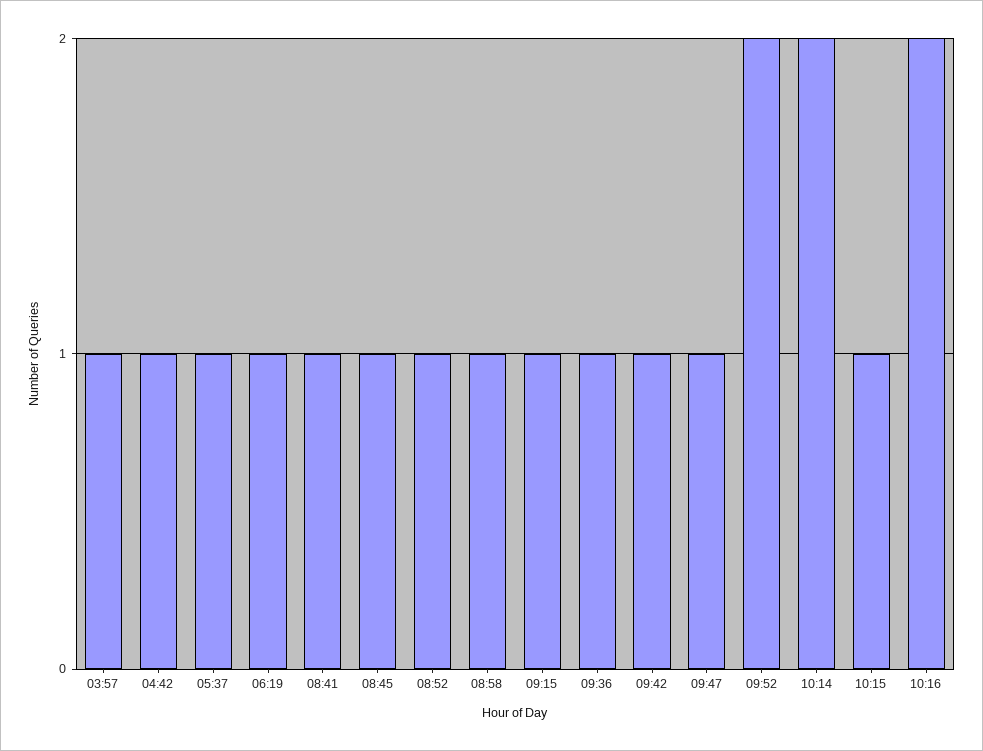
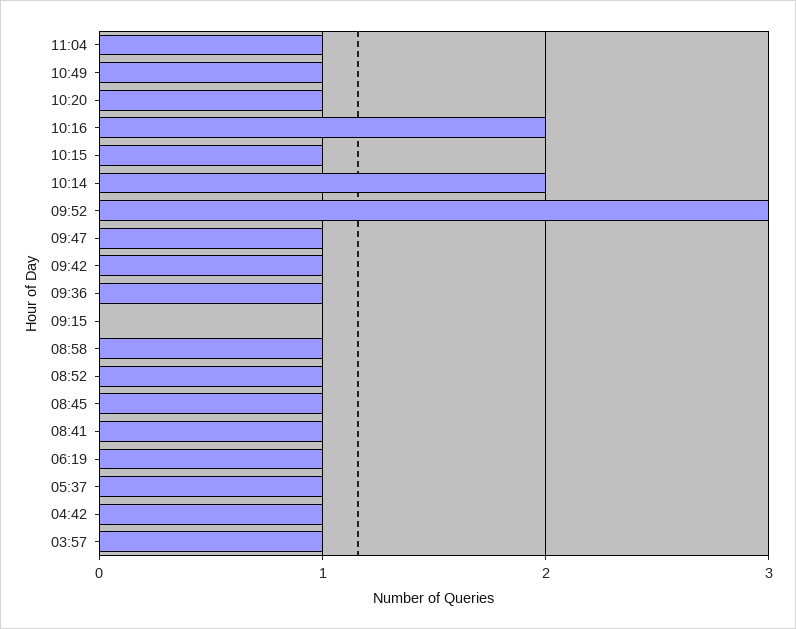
09:15: 1 -> 0
09:52: 2 -> 3
11:04: none -> 1
10:49: none -> 1
10:20: none -> 1

